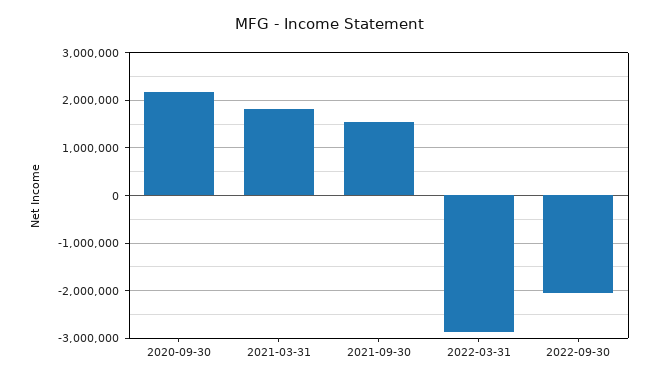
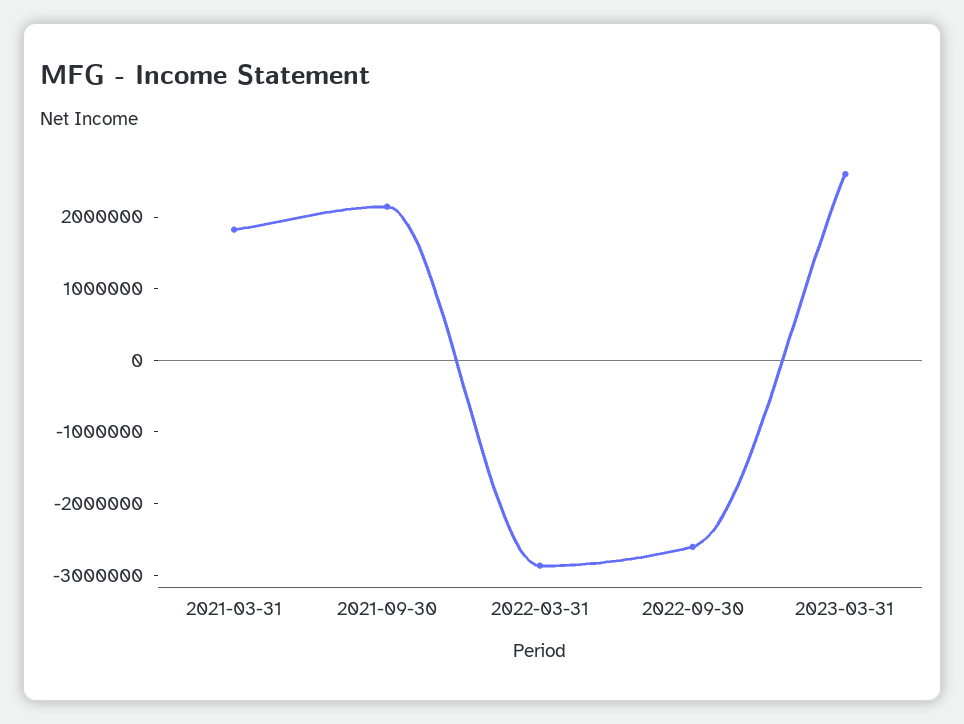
2020-09-30: 2200000 -> none
2021-09-30: 1600000 -> 2200000
2022-09-30: -2000000 -> -2600000
2023-03-31: none -> 2600000

